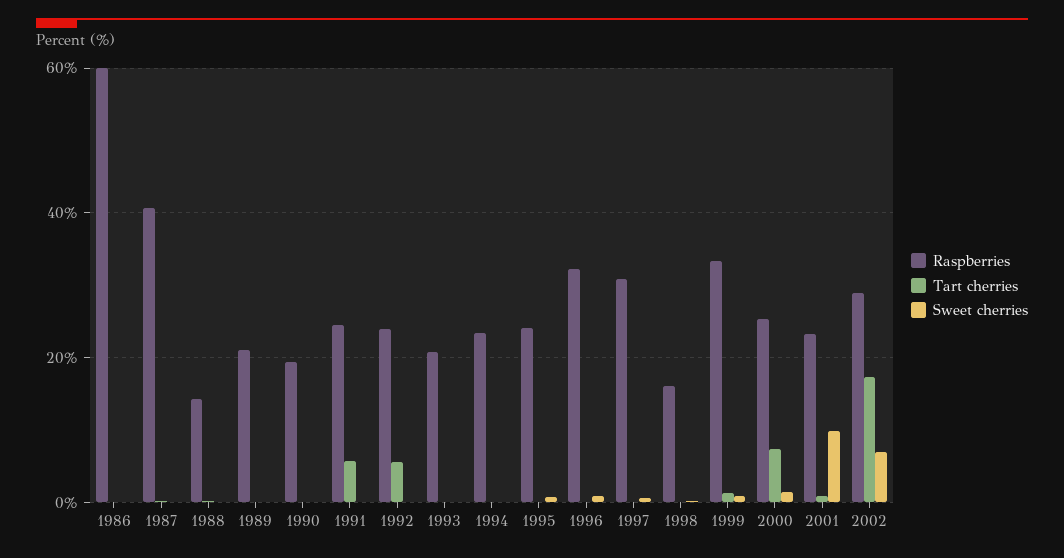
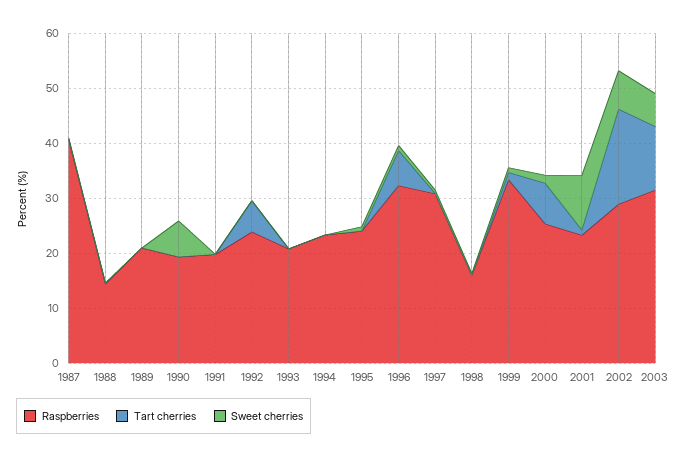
Raspberries, 1986: 60 -> none
Tart cherries, 1986: 0 -> none
Sweet cherries, 1986: 0 -> none
Sweet cherries, 1990: 0 -> 6
Raspberries, 1991: 24 -> 20
Tart cherries, 1991: 6 -> 0
Tart cherries, 1996: 0 -> 6
Raspberries, 2003: none -> 32
Tart cherries, 2003: none -> 12
Sweet cherries, 2003: none -> 6

